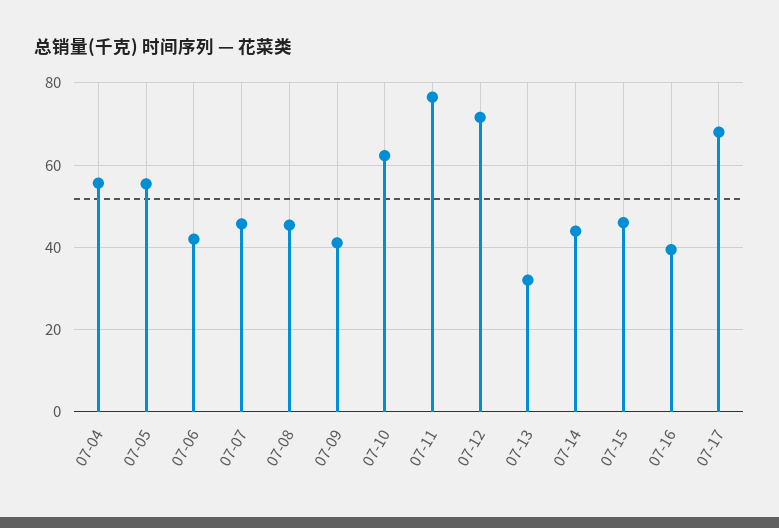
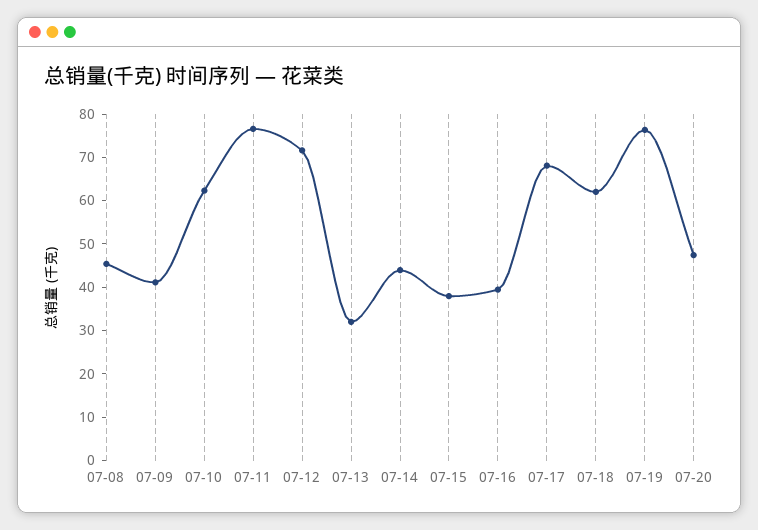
07-04: 56 -> none
07-05: 56 -> none
07-06: 42 -> none
07-07: 46 -> none
07-15: 46 -> 38
07-18: none -> 62
07-19: none -> 76
07-20: none -> 48

